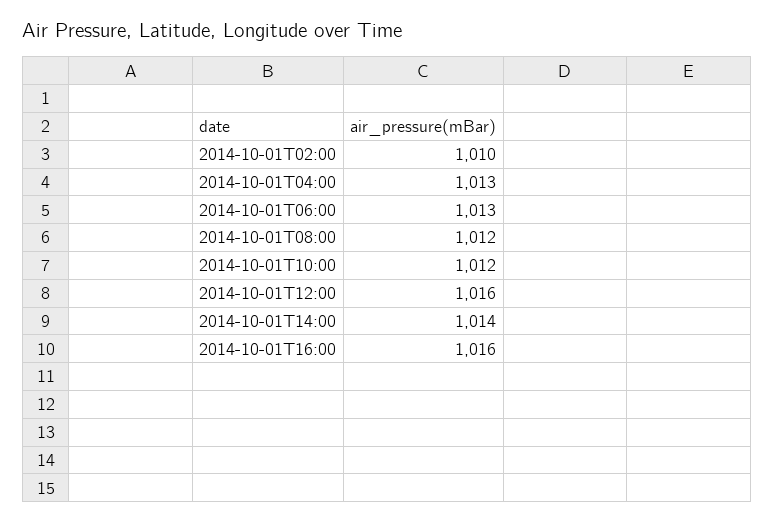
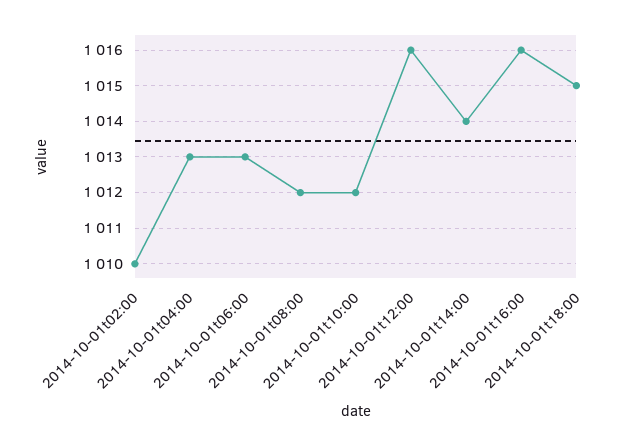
2014-10-01t18:00: none -> 1015

